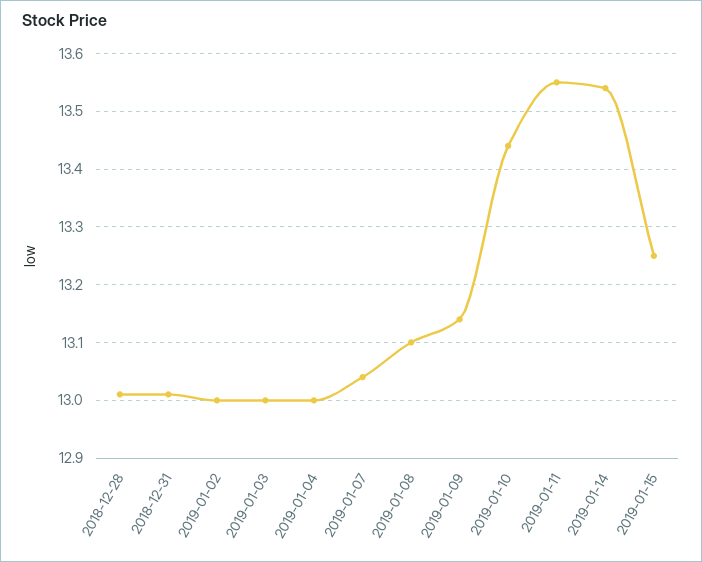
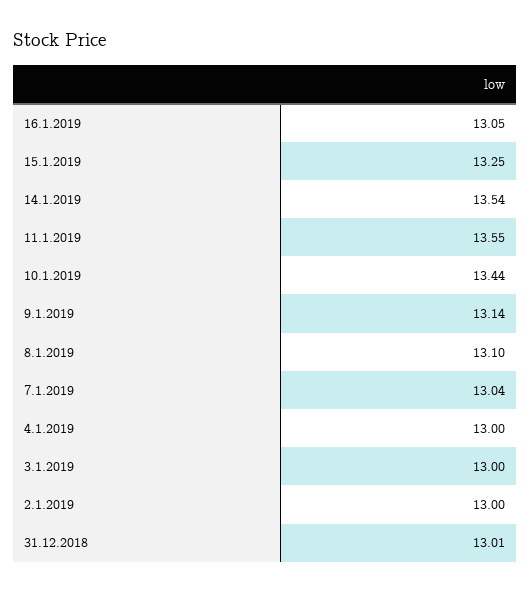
2018-12-28: 13 -> none
16.1.2019: none -> 13.05

